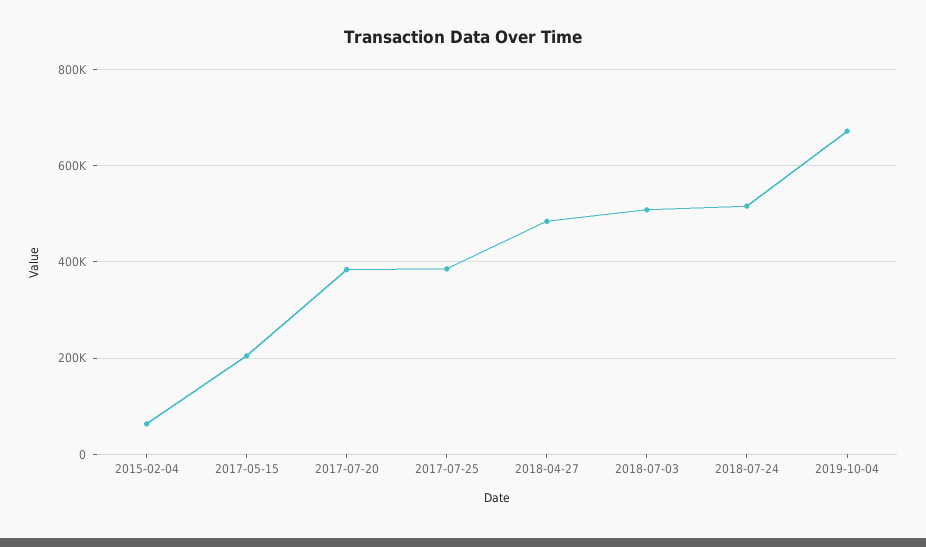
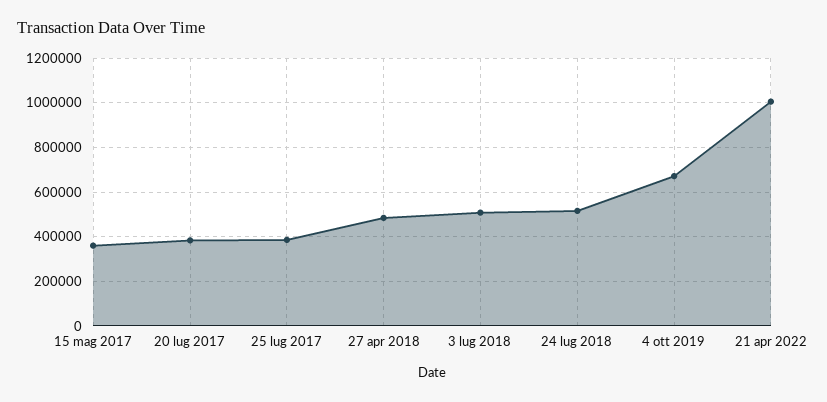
2015-02-04: 60000 -> none
2017-05-15: 200000 -> 350000
21 apr 2022: none -> 1000000

